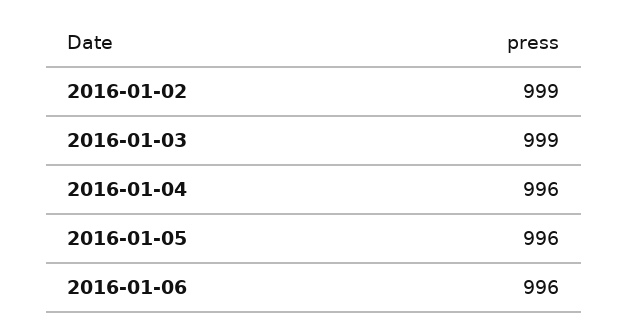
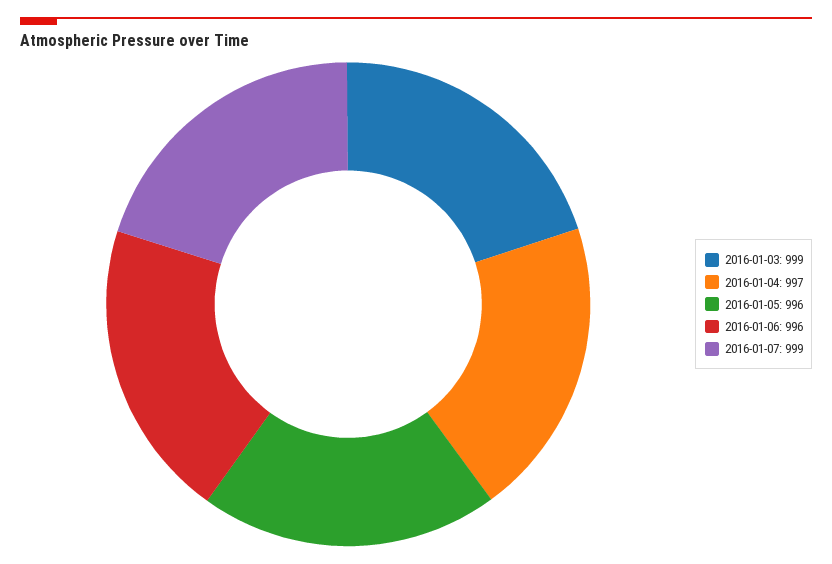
2016-01-02: 999 -> none
2016-01-04: 996 -> 997
2016-01-07: none -> 999

